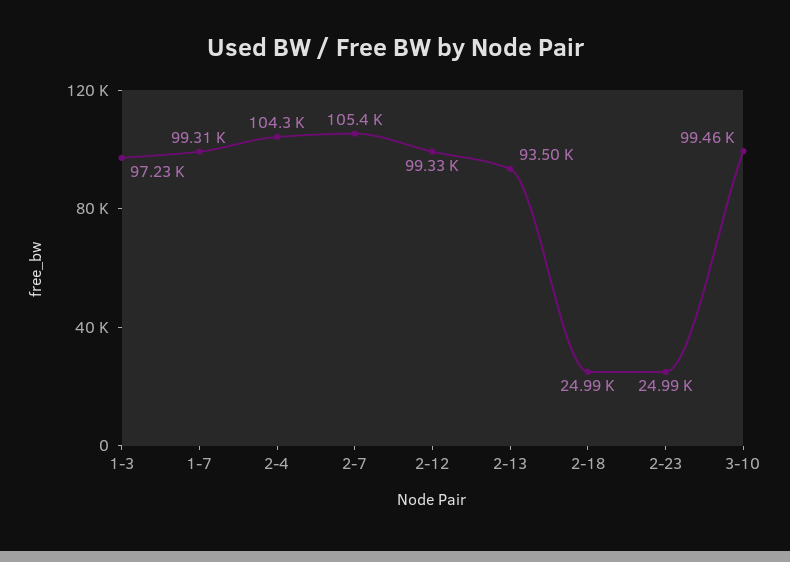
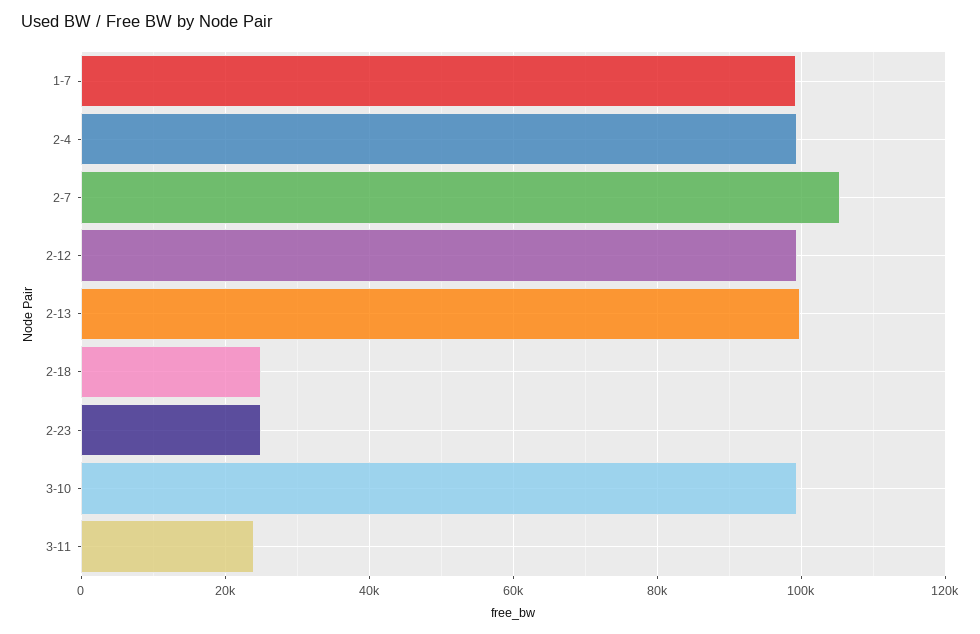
1-3: 97230 -> none
2-4: 104300 -> 100000
2-13: 93500 -> 100000
3-11: none -> 24000

